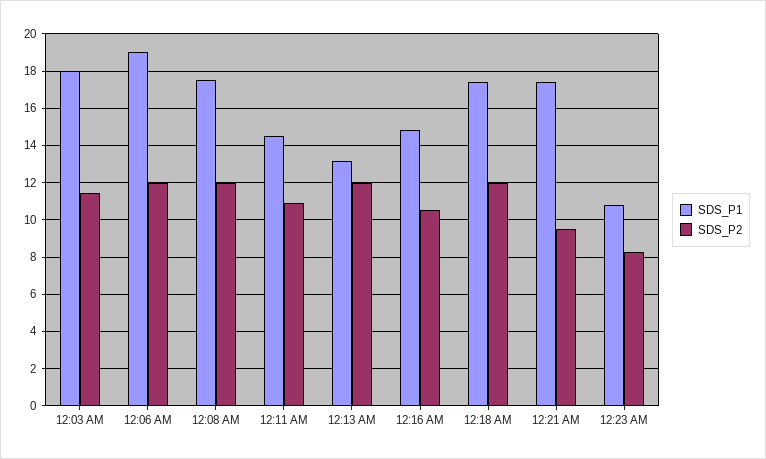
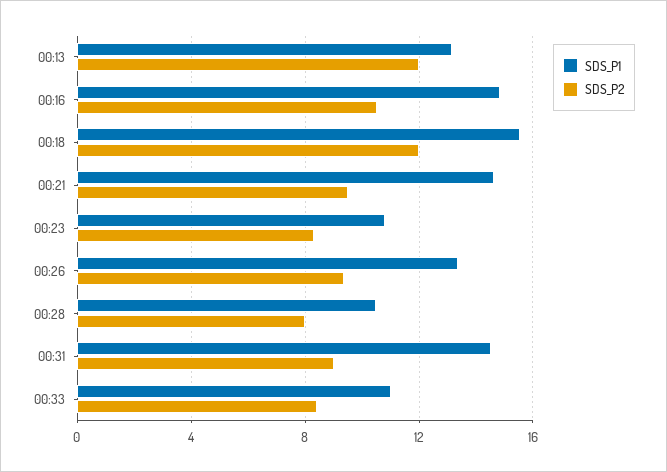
SDS_P1, 12:03 AM: 18 -> none
SDS_P2, 12:03 AM: 11.5 -> none
SDS_P1, 12:06 AM: 19 -> none
SDS_P2, 12:06 AM: 12 -> none
SDS_P1, 12:08 AM: 17.5 -> none
SDS_P2, 12:08 AM: 12 -> none
SDS_P1, 12:11 AM: 14.5 -> none
SDS_P2, 12:11 AM: 11 -> none
SDS_P1, 12:18 AM: 17.5 -> 15.5
SDS_P1, 12:21 AM: 17.5 -> 14.5
SDS_P1, 00:26: none -> 13.5
SDS_P2, 00:26: none -> 9.5
SDS_P1, 00:28: none -> 10.5
SDS_P2, 00:28: none -> 8
SDS_P1, 00:31: none -> 14.5
SDS_P2, 00:31: none -> 9
SDS_P1, 00:33: none -> 11
SDS_P2, 00:33: none -> 8.5

